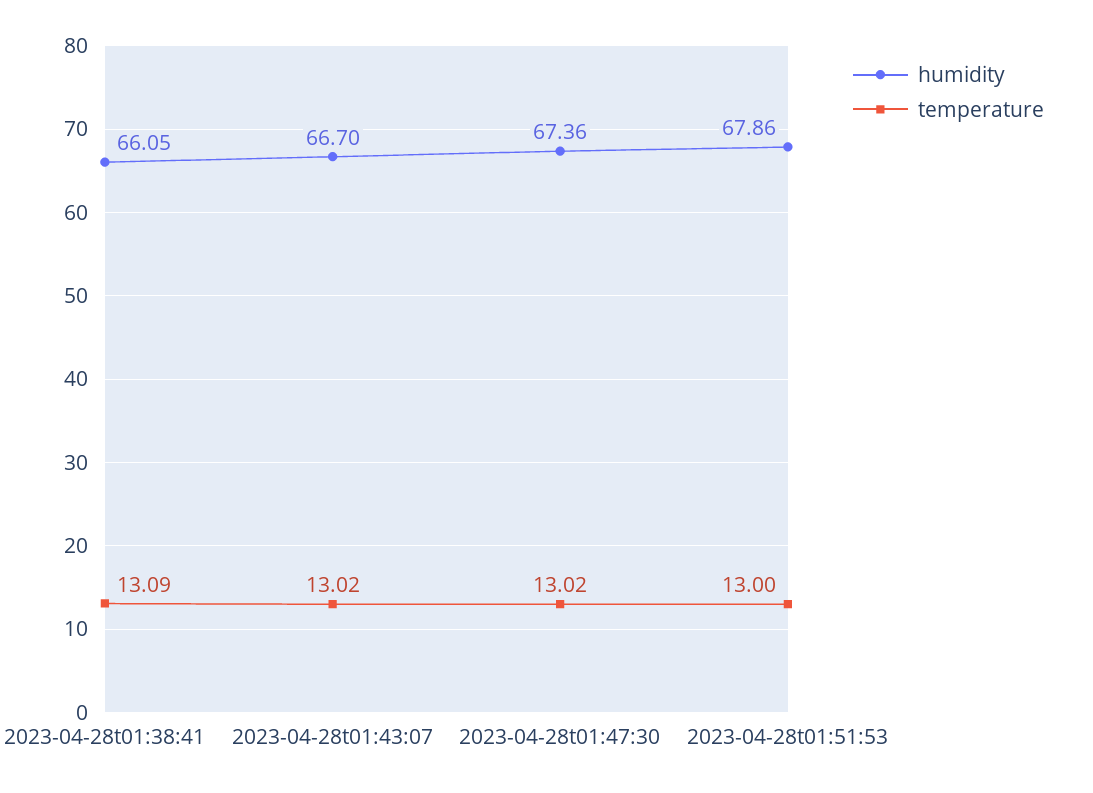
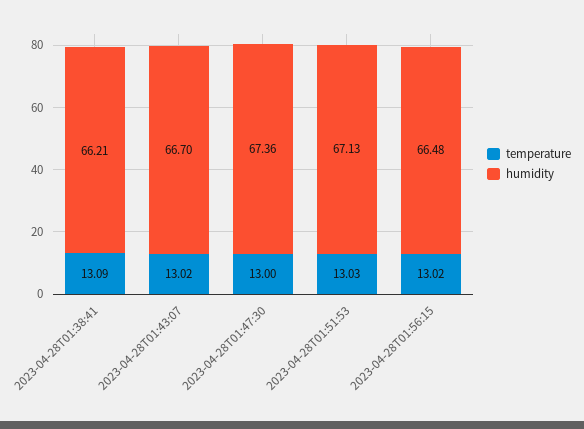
humidity, 2023-04-28t01:38:41: 66.05 -> 66.21
temperature, 2023-04-28t01:47:30: 13.02 -> 13
humidity, 2023-04-28t01:51:53: 67.86 -> 67.13
temperature, 2023-04-28t01:51:53: 13 -> 13.03
temperature, 2023-04-28T01:56:15: none -> 13.02
humidity, 2023-04-28T01:56:15: none -> 66.48

